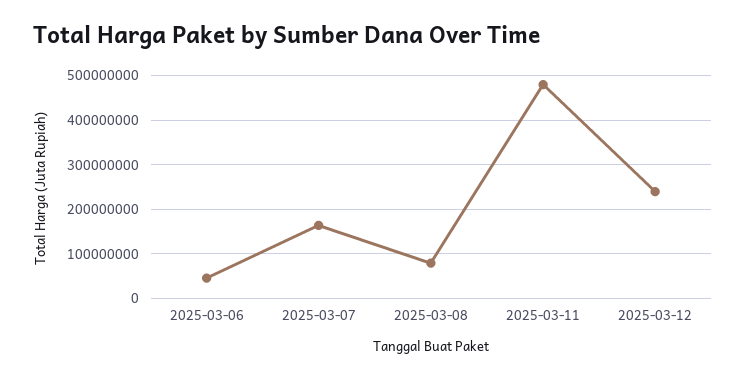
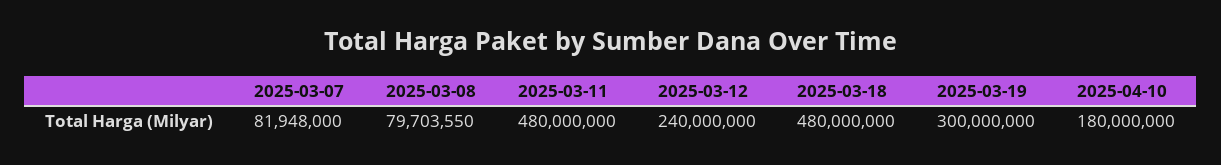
2025-03-06: 40000000 -> none
2025-03-07: 160000000 -> 81948000
2025-03-18: none -> 480000000
2025-03-19: none -> 300000000
2025-04-10: none -> 180000000

